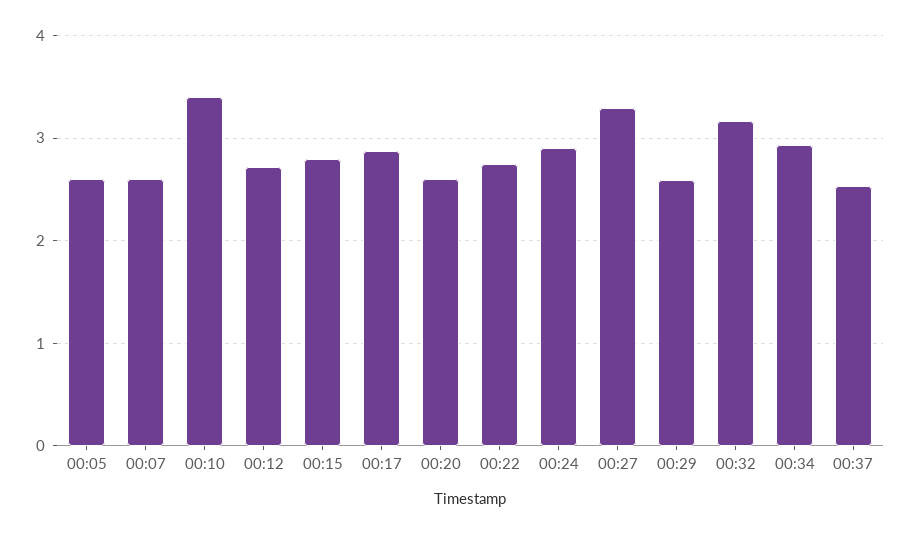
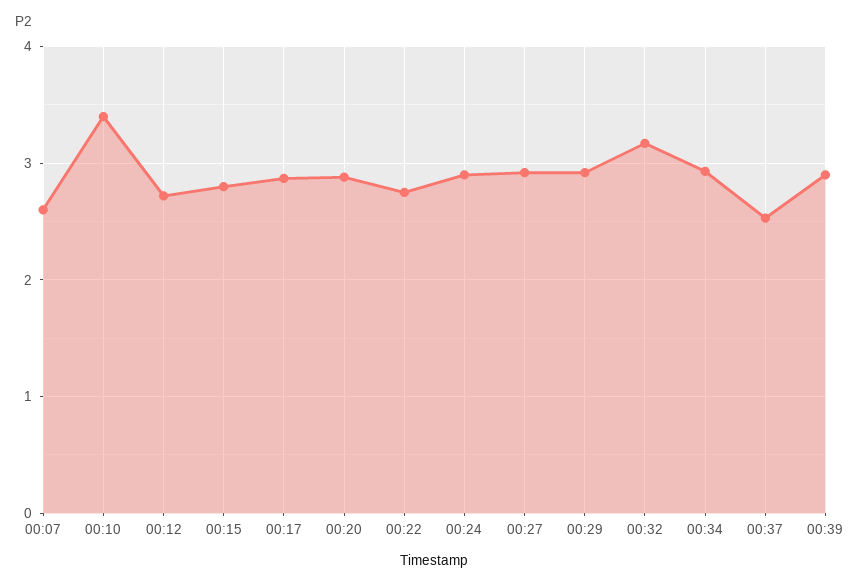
00:05: 2.6 -> none
00:20: 2.6 -> 2.9
00:27: 3.3 -> 2.9
00:29: 2.6 -> 2.9
00:39: none -> 2.9

